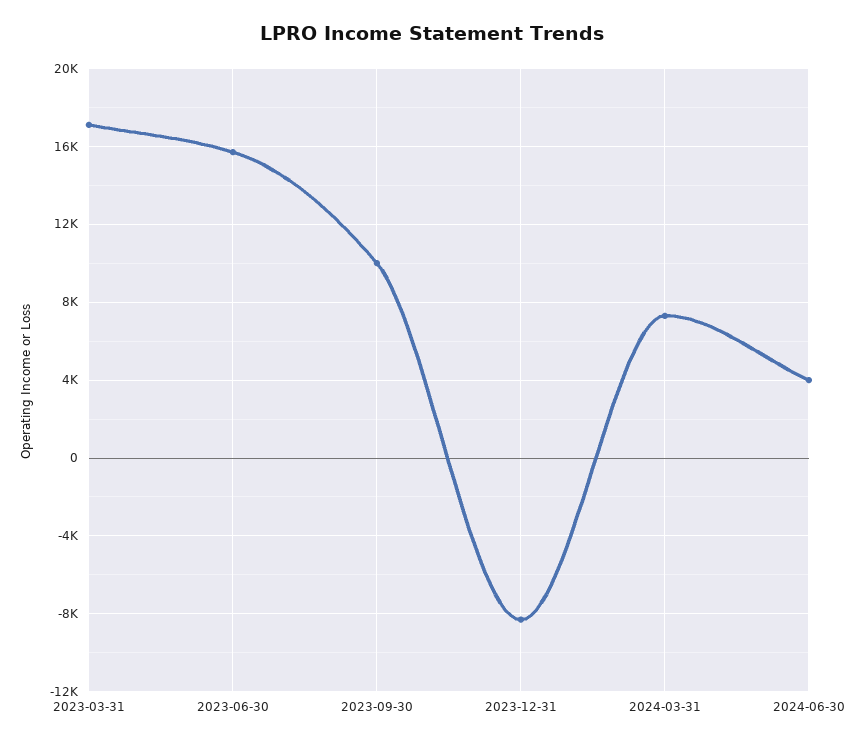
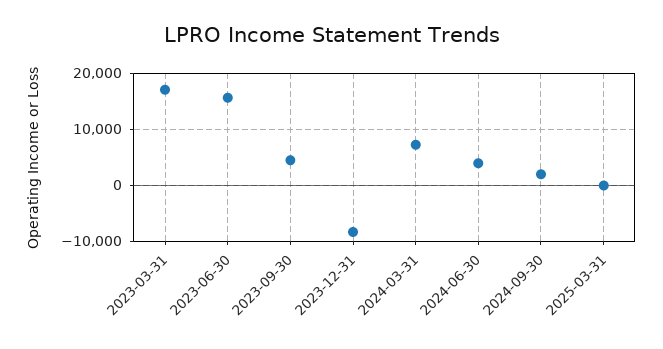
2023-09-30: 10000 -> 4000
2024-09-30: none -> 2000
2025-03-31: none -> 0

